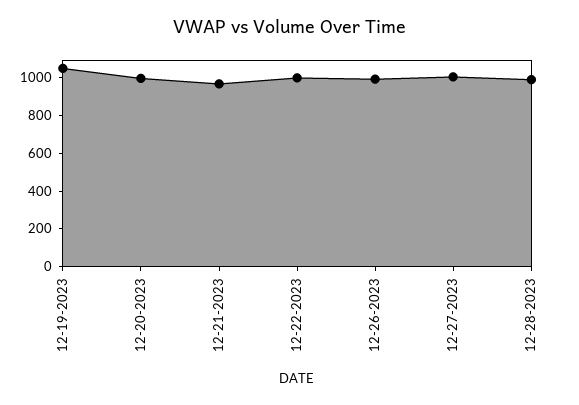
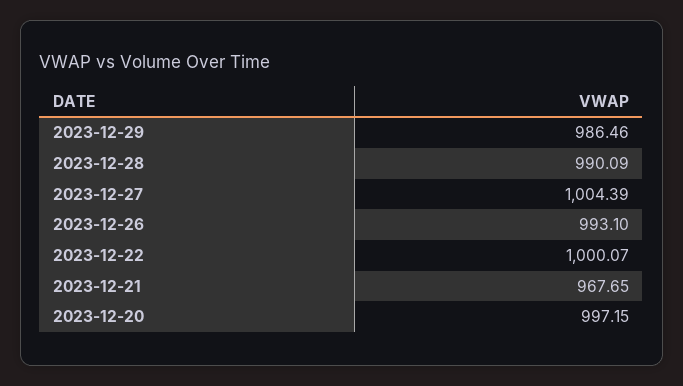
12-19-2023: 1050 -> none
2023-12-29: none -> 986.46

